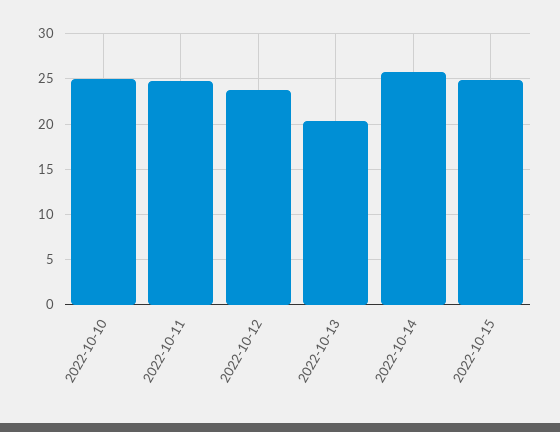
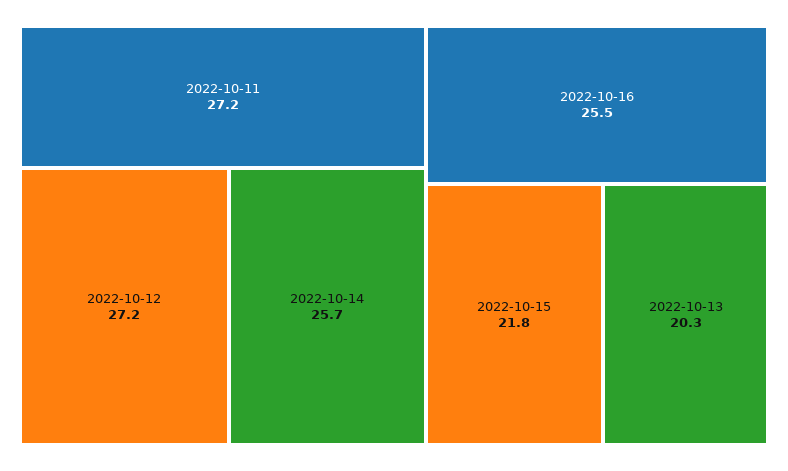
2022-10-10: 25 -> none
2022-10-11: 25 -> 27.2
2022-10-12: 24 -> 27.2
2022-10-15: 25 -> 21.8
2022-10-16: none -> 25.5

